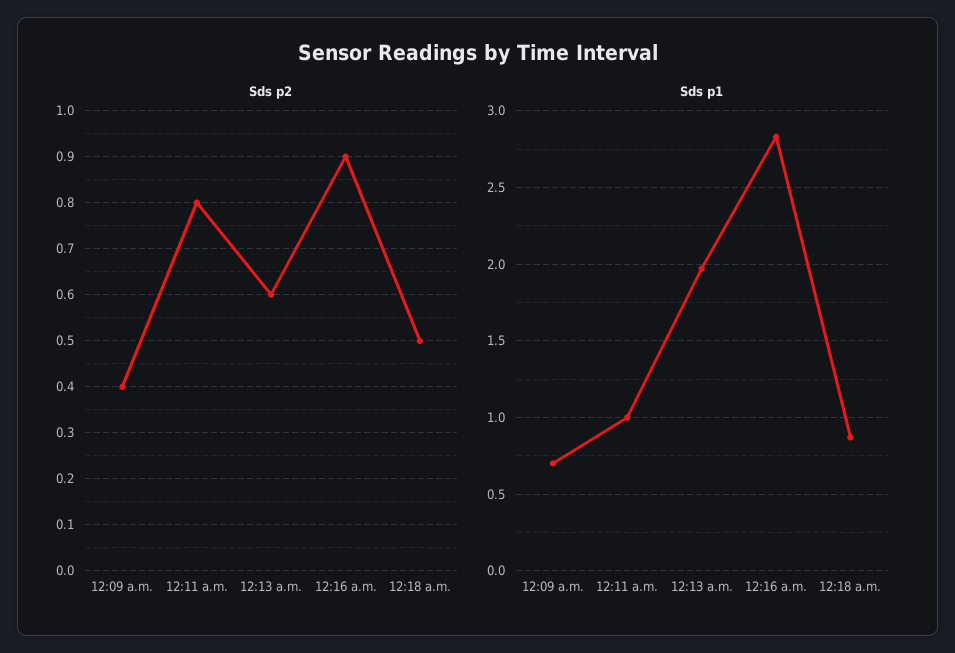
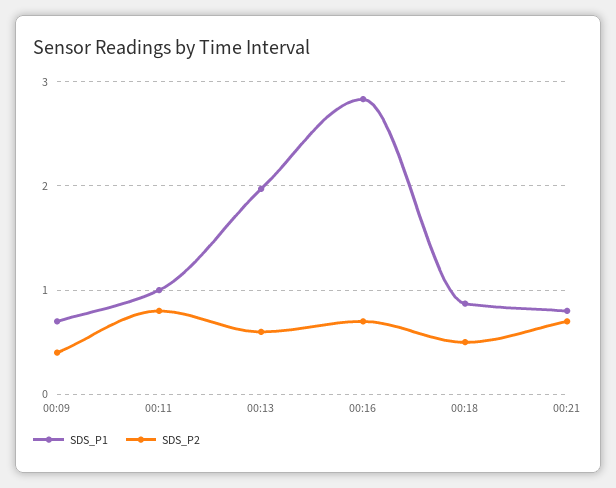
Sds p2, 12:16 a.m.: 0.9 -> 0.7
Sds p1, 00:21: none -> 0.8
Sds p2, 00:21: none -> 0.7

